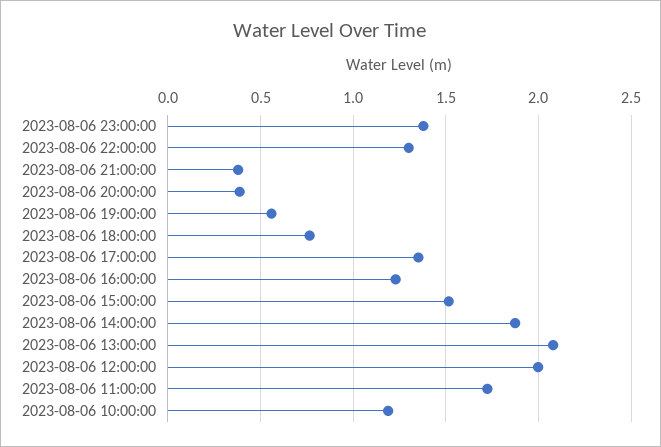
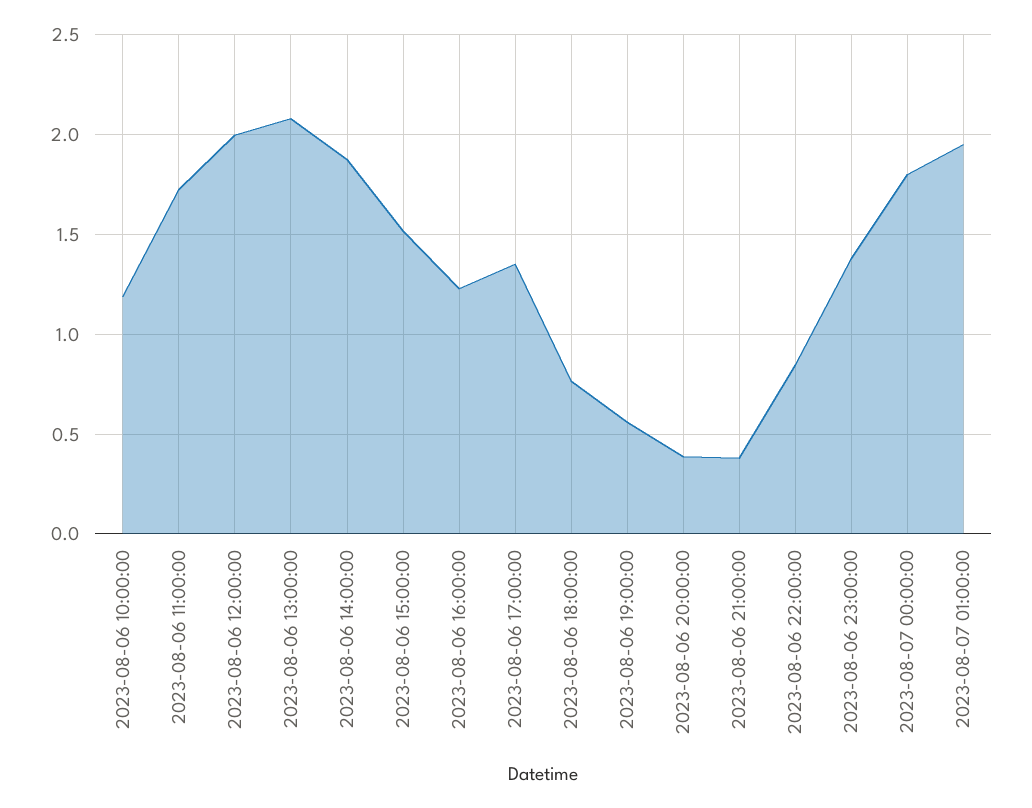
2023-08-06 22:00:00: 1.3 -> 0.85
2023-08-07 00:00:00: none -> 1.8
2023-08-07 01:00:00: none -> 1.95

